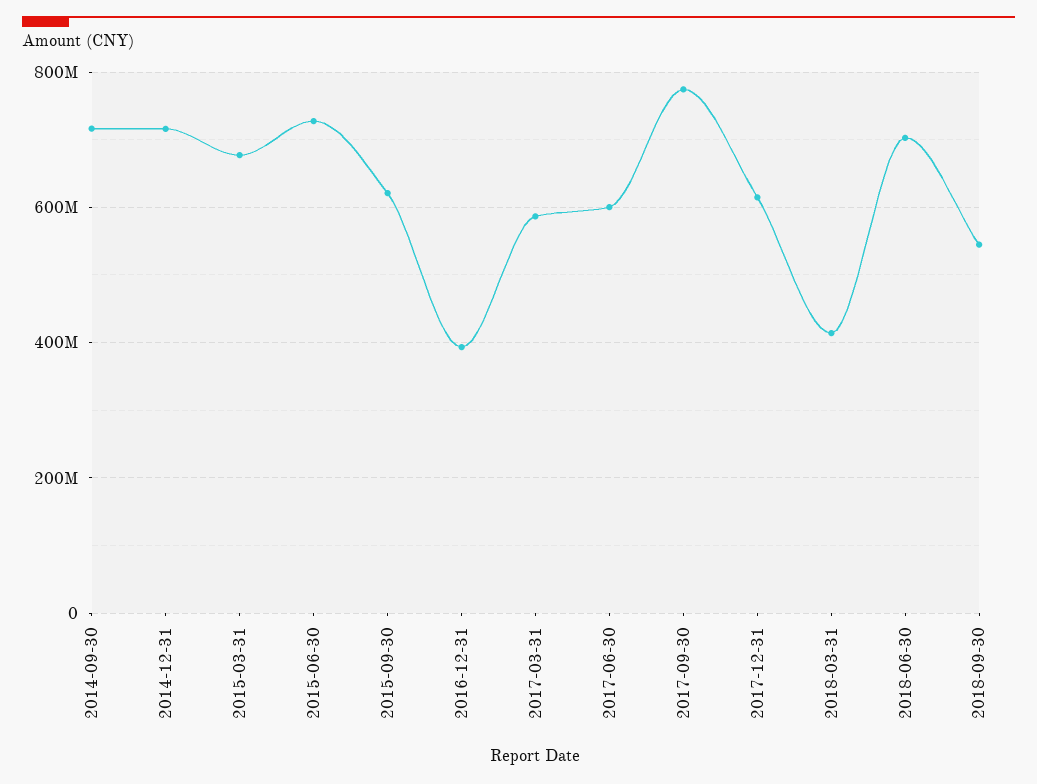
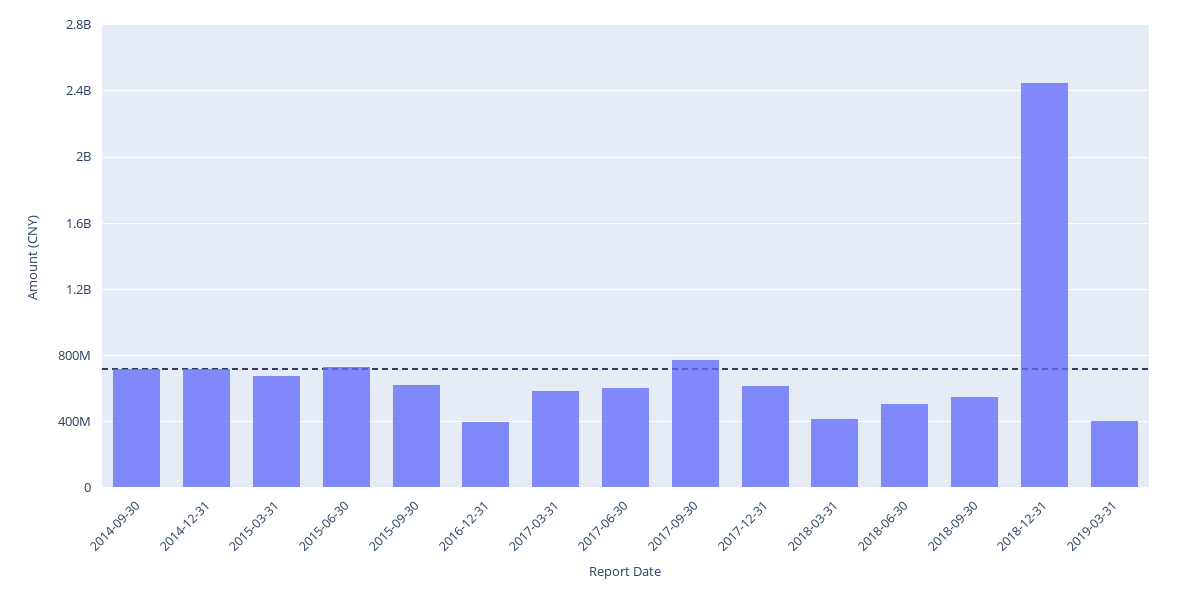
2018-06-30: 700000000 -> 500000000
2018-12-31: none -> 2450000000
2019-03-31: none -> 400000000

